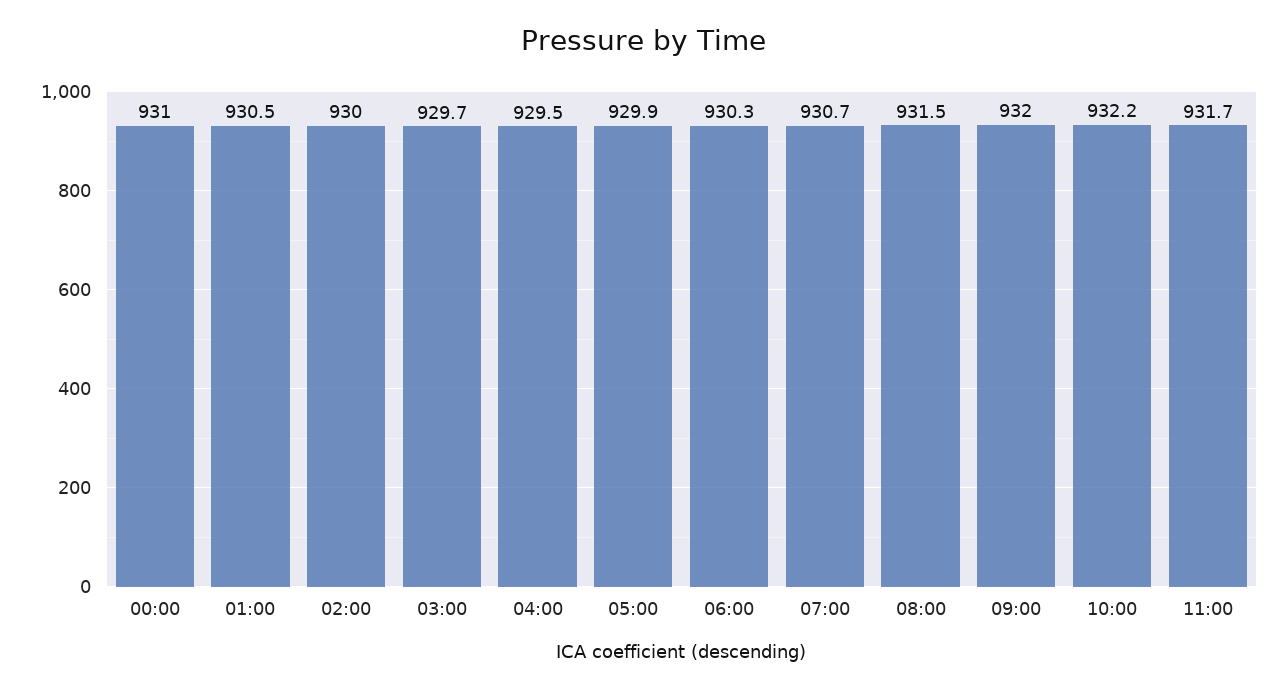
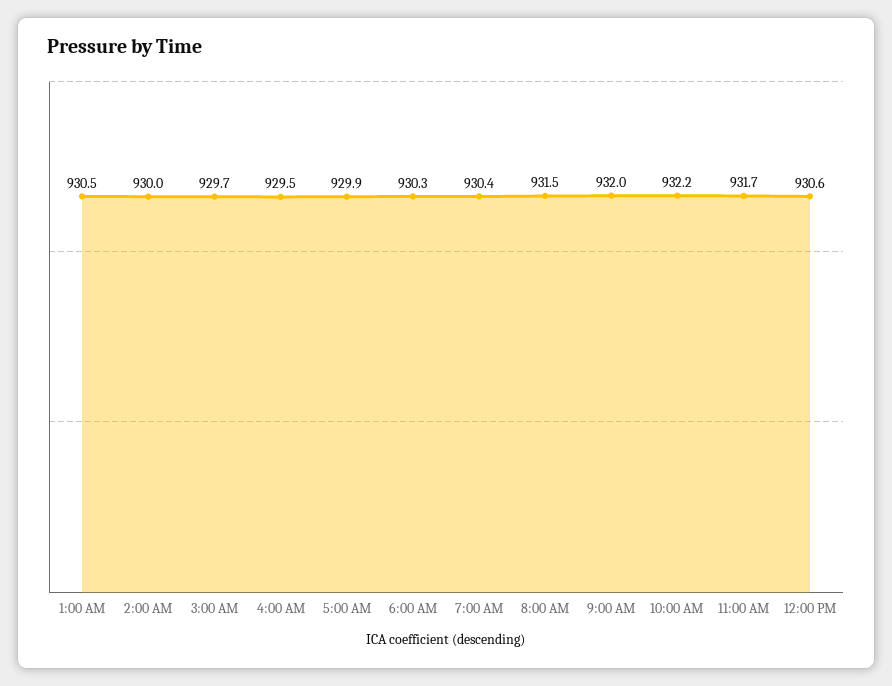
00:00: 931 -> none
07:00: 930.7 -> 930.4
12:00 PM: none -> 930.6

